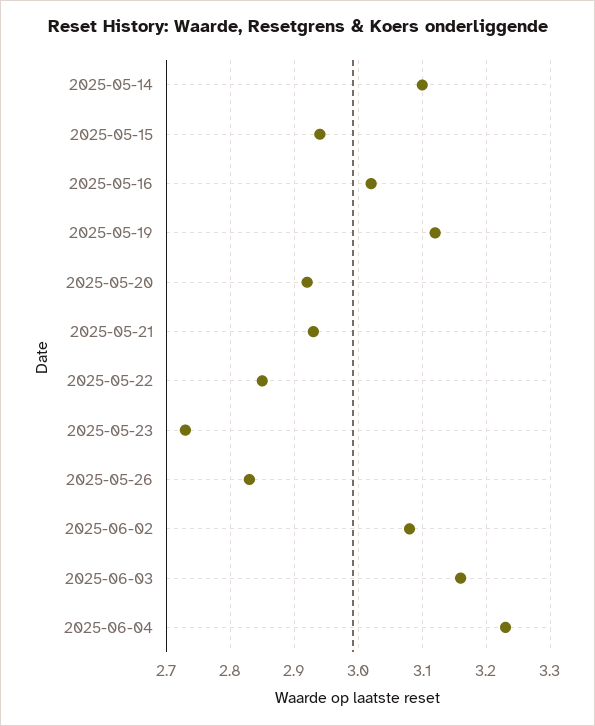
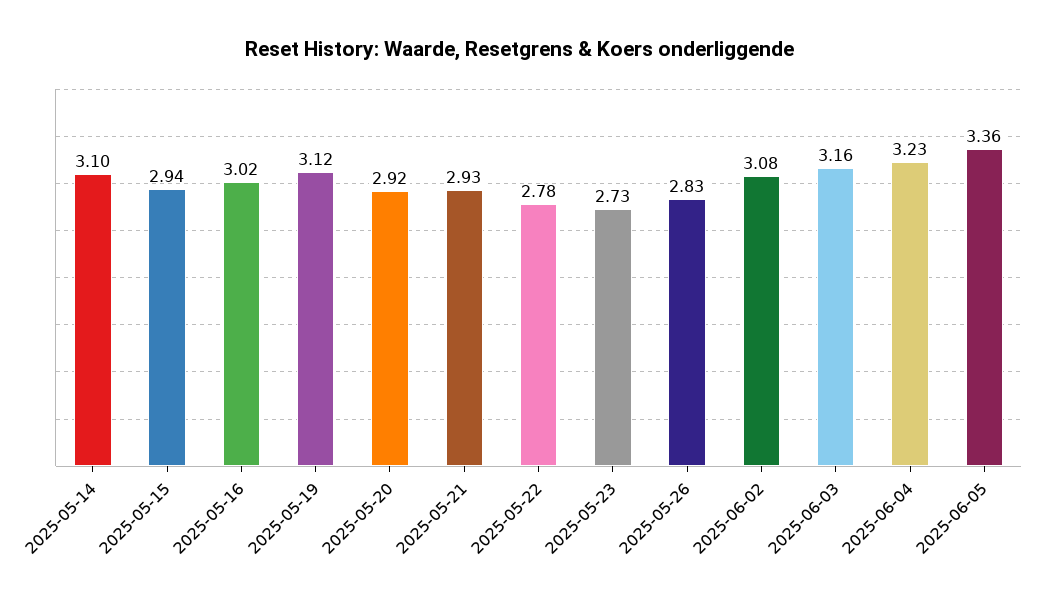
2025-05-22: 2.85 -> 2.78
2025-06-05: none -> 3.36

